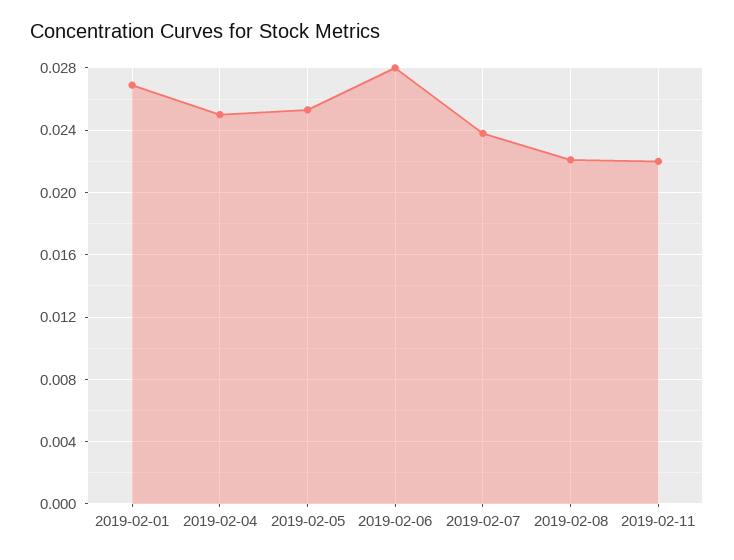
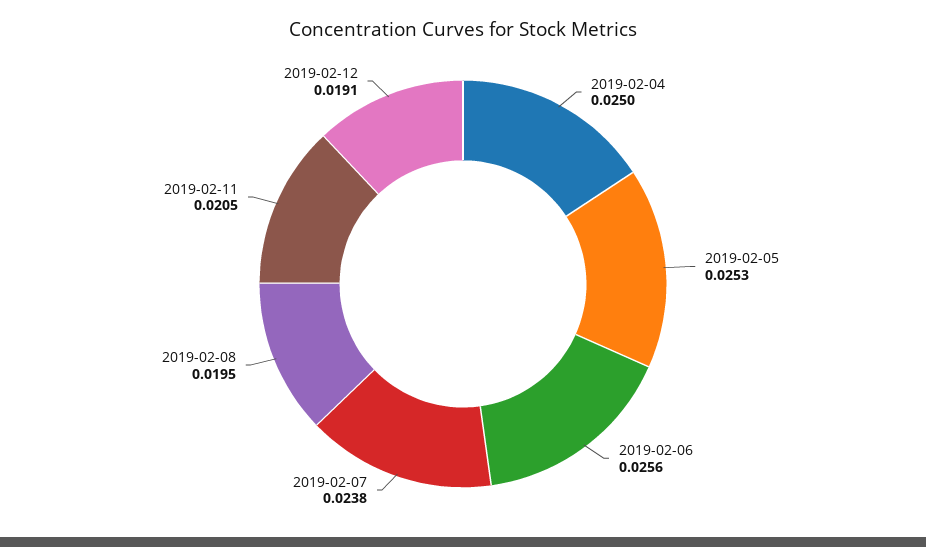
2019-02-01: 0.027 -> none
2019-02-06: 0.028 -> 0.0256
2019-02-08: 0.022 -> 0.0195
2019-02-11: 0.022 -> 0.0205
2019-02-12: none -> 0.0191

